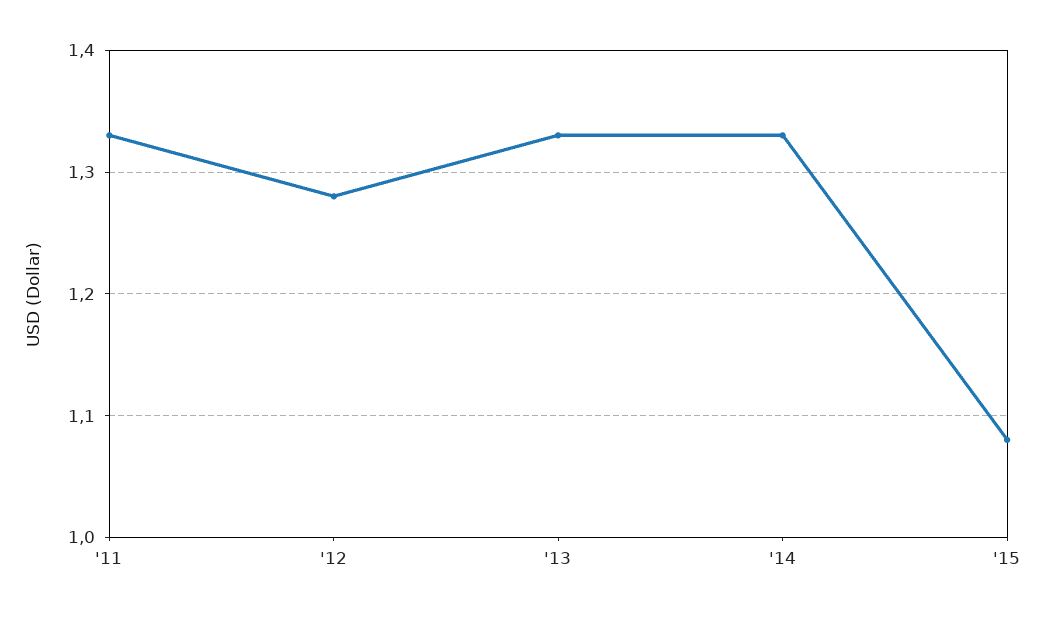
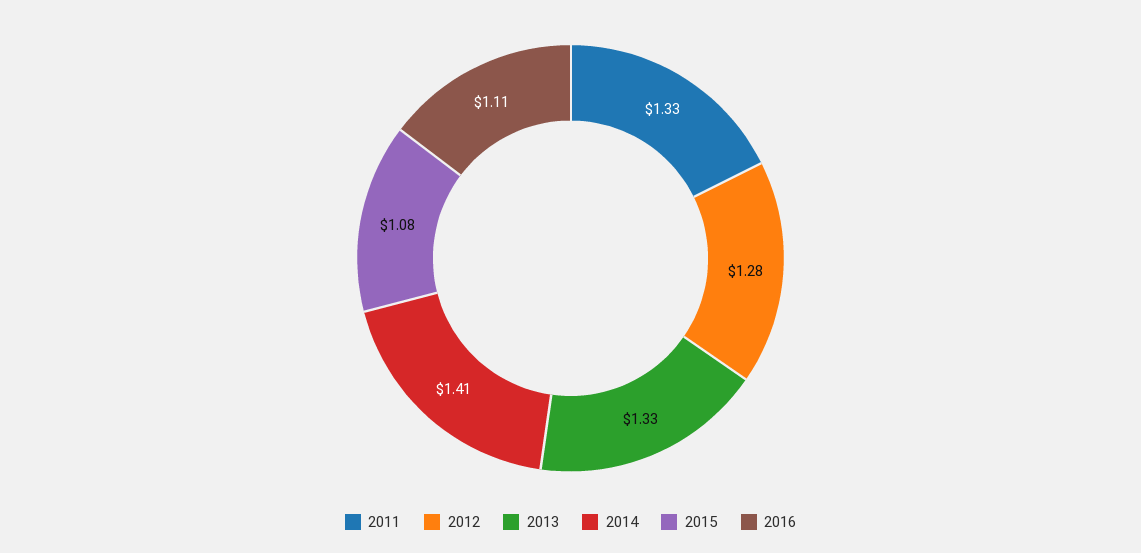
'14: 1.33 -> 1.41
2016: none -> 1.11

